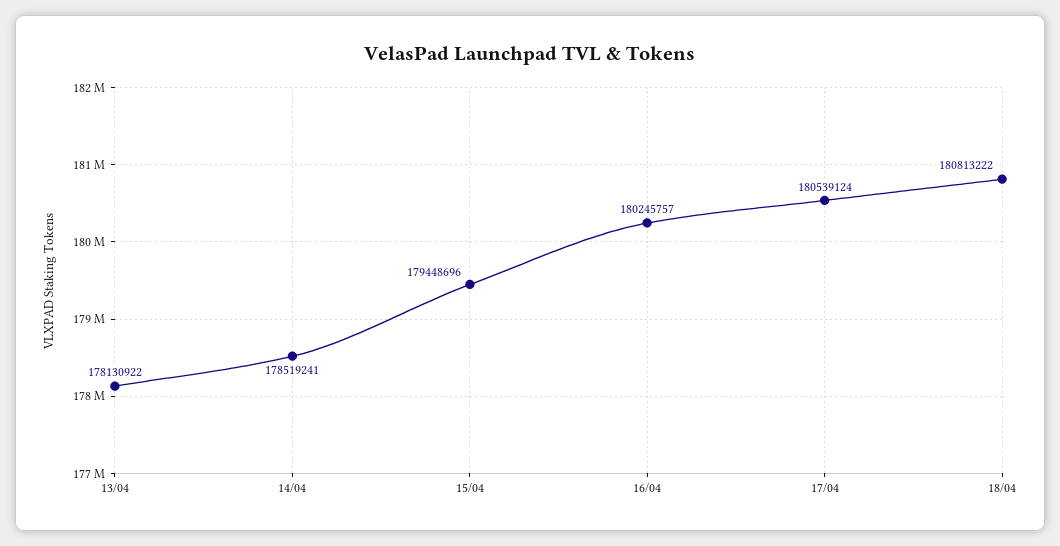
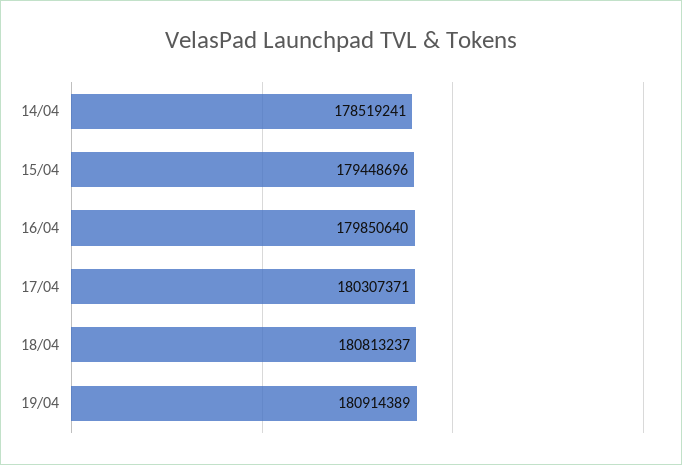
13/04: 178130922 -> none
16/04: 180245757 -> 179850640
17/04: 180539124 -> 180307371
18/04: 180813222 -> 180813237
19/04: none -> 180914389

